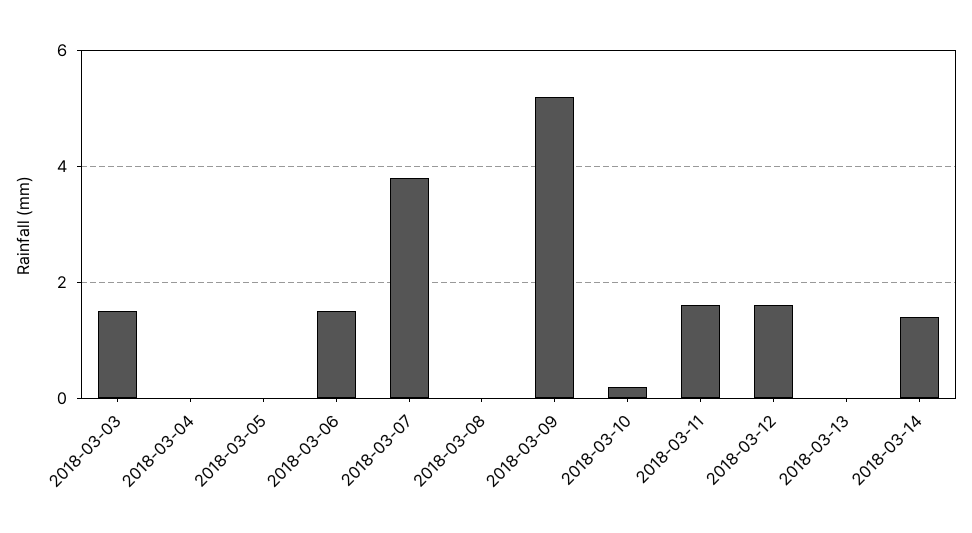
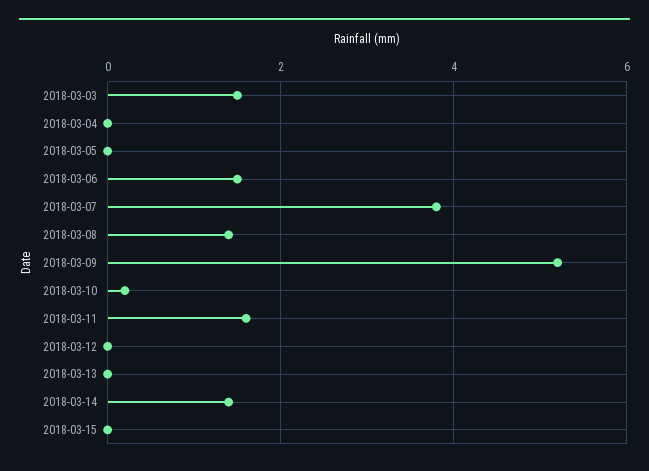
2018-03-08: 0 -> 1.5
2018-03-12: 1.5 -> 0
2018-03-15: none -> 0

